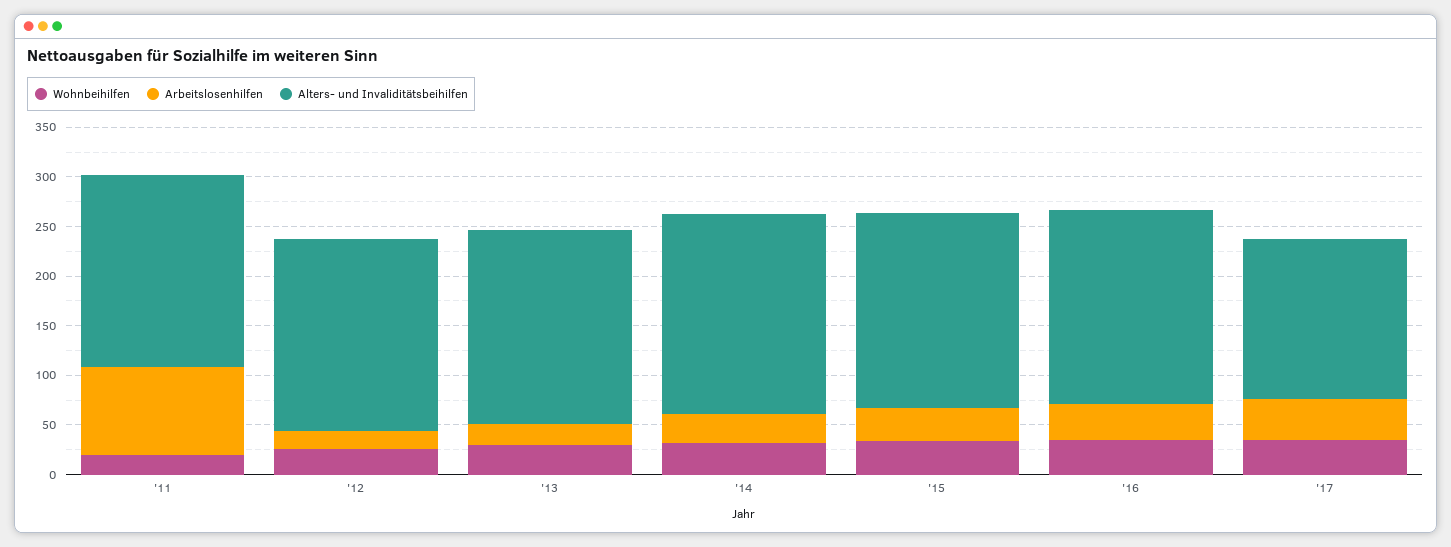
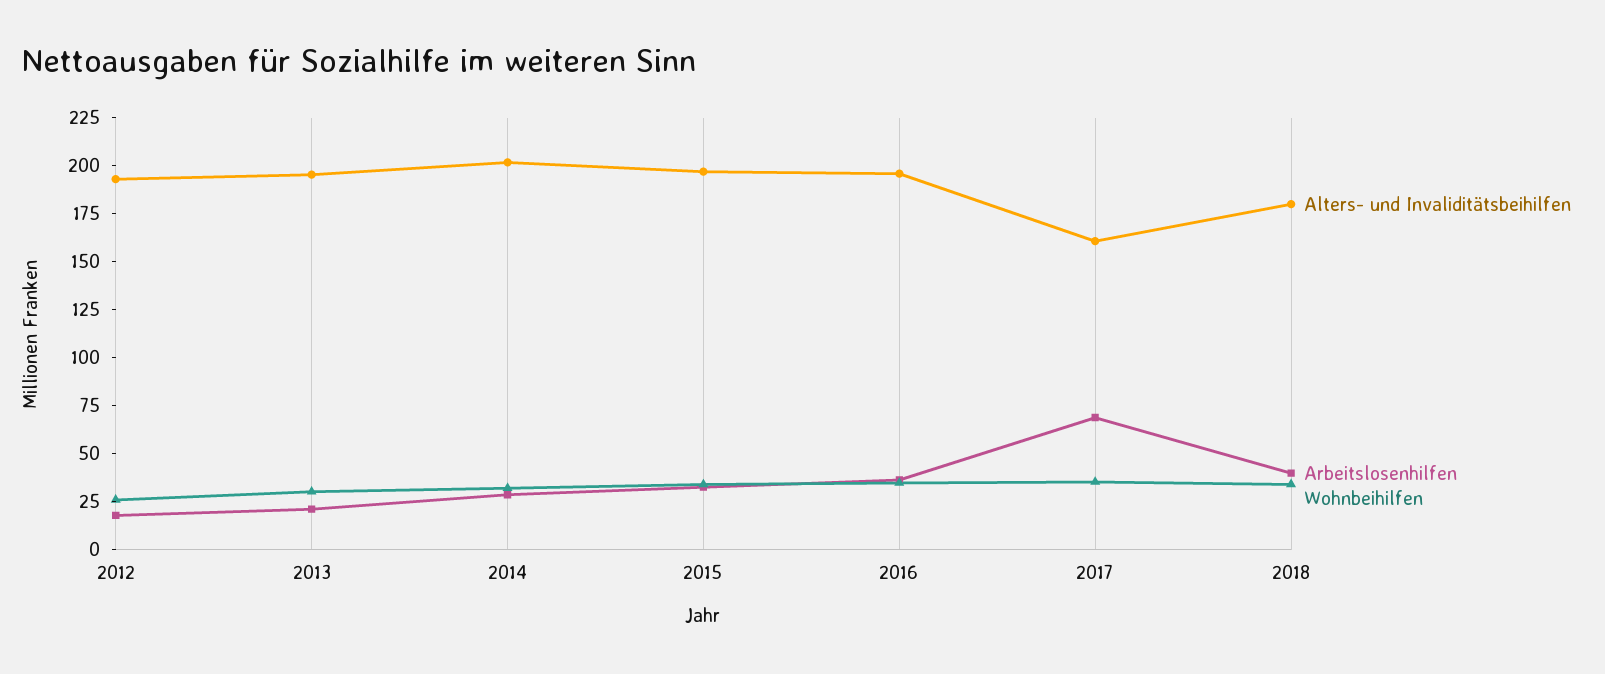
Wohnbeihilfen, '11: 20 -> none
Arbeitslosenhilfen, '11: 90 -> none
Alters- und Invaliditätsbeihilfen, '11: 190 -> none
Arbeitslosenhilfen, '17: 40 -> 70
Alters- und Invaliditätsbeihilfen, 2018: none -> 180
Arbeitslosenhilfen, 2018: none -> 40
Wohnbeihilfen, 2018: none -> 35

